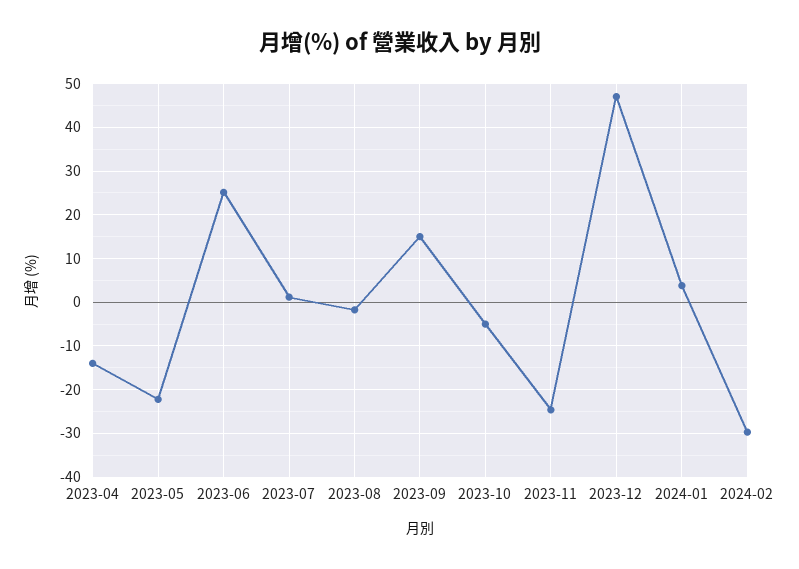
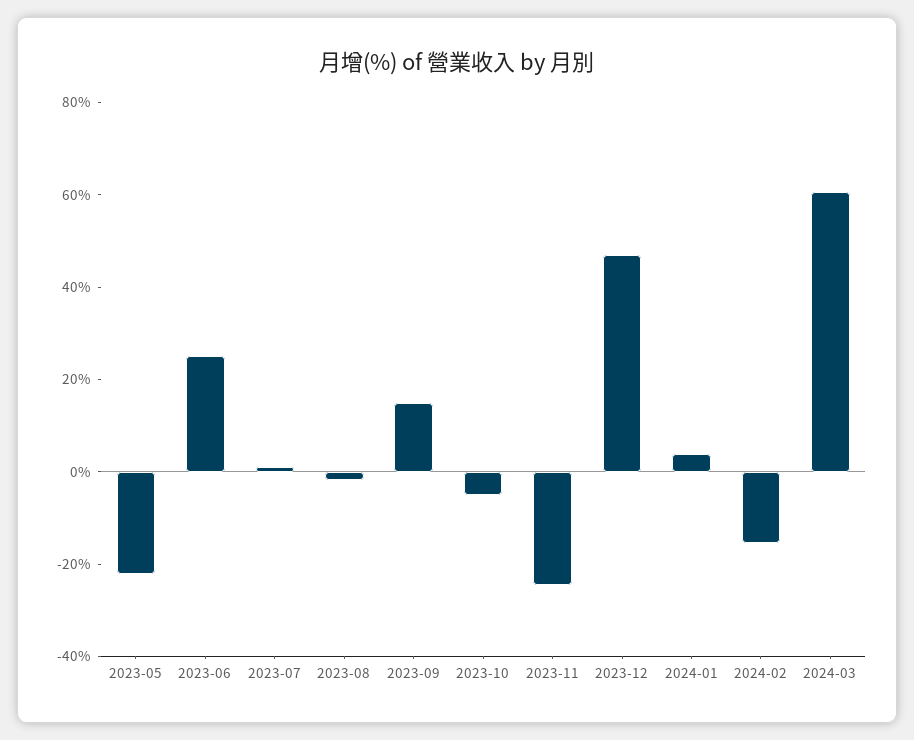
2023-04: -14 -> none
2024-02: -30 -> -15
2024-03: none -> 60

